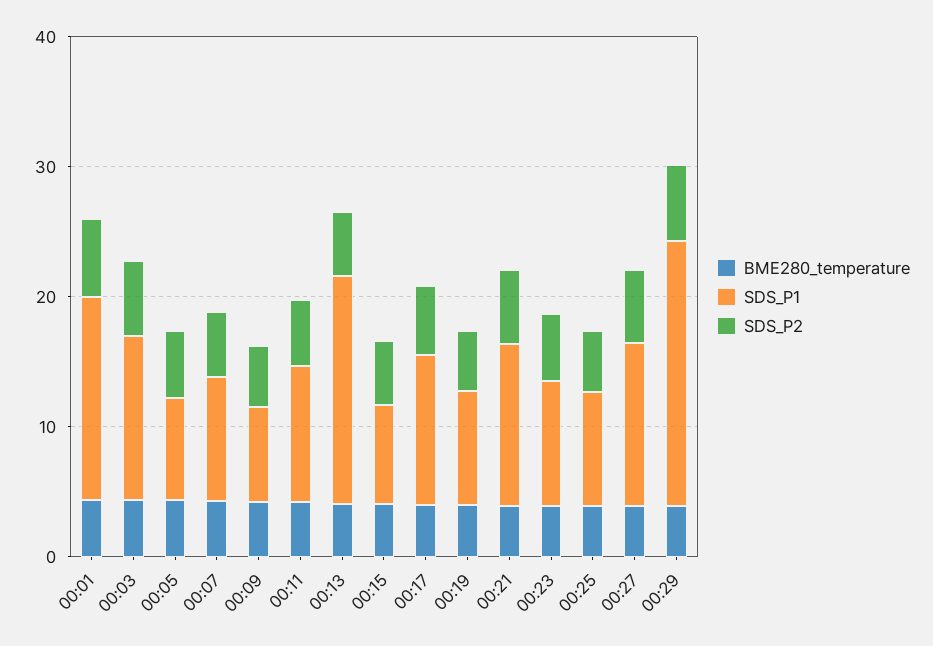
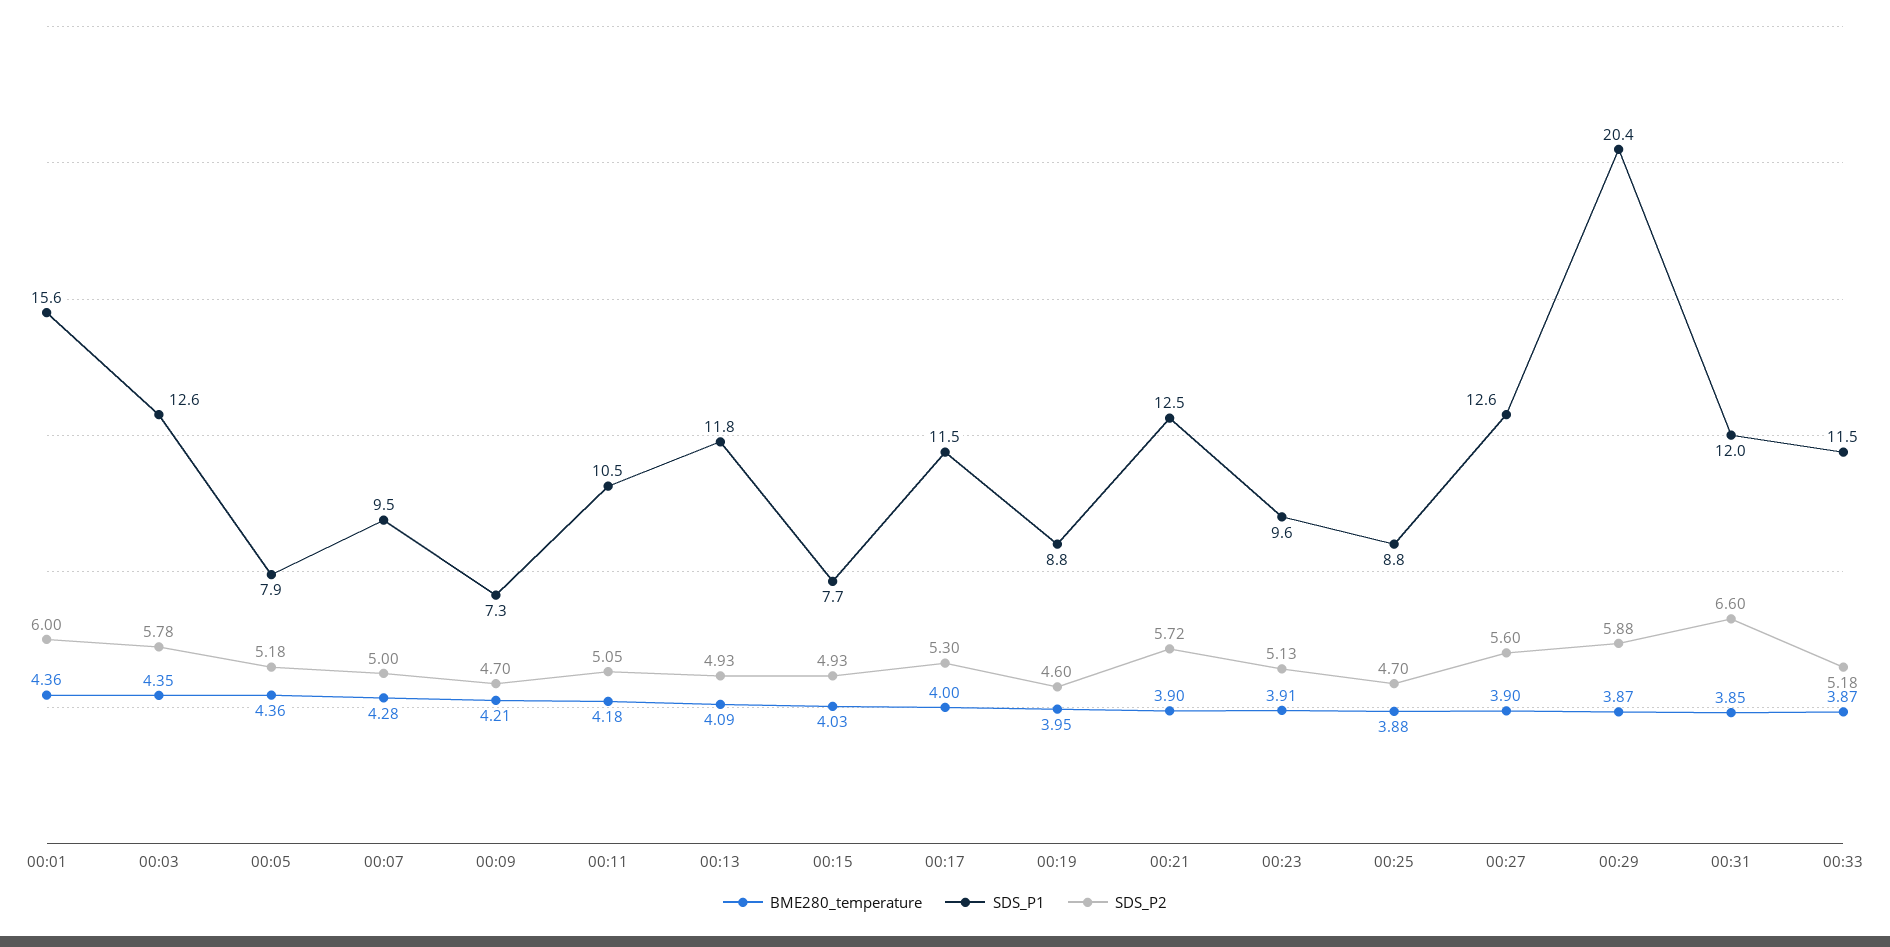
SDS_P1, 00:13: 18 -> 11.8
BME280_temperature, 00:31: none -> 3.85
SDS_P1, 00:31: none -> 12
SDS_P2, 00:31: none -> 6.6
BME280_temperature, 00:33: none -> 3.87
SDS_P1, 00:33: none -> 11.5
SDS_P2, 00:33: none -> 5.18

